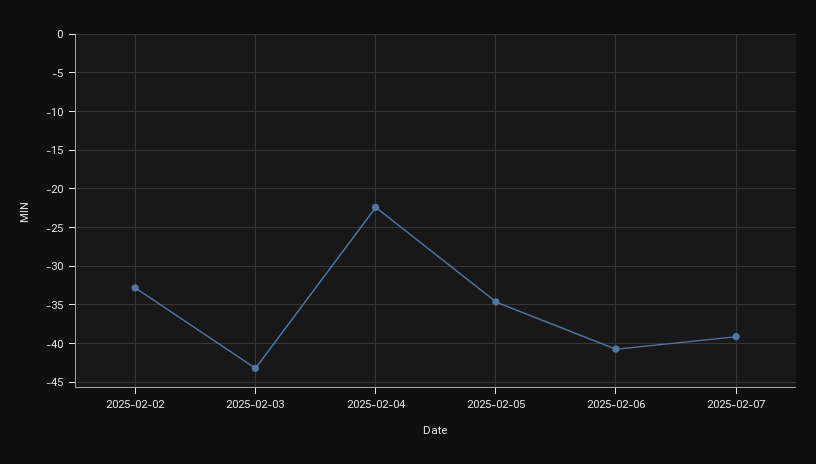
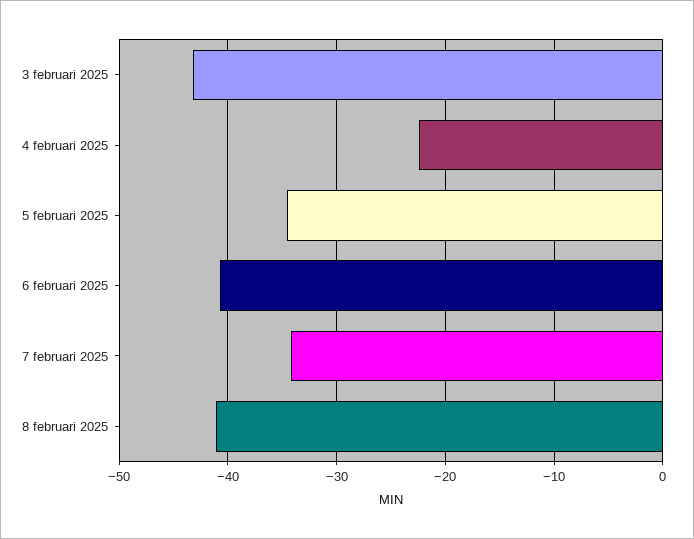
2025-02-02: -33 -> none
2025-02-07: -39 -> -34
8 februari 2025: none -> -41

